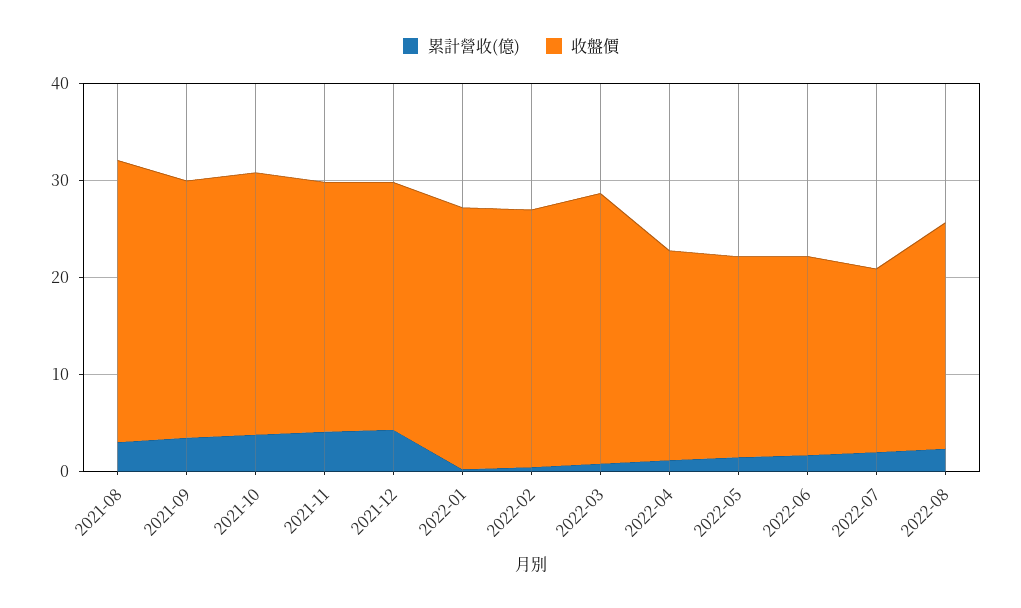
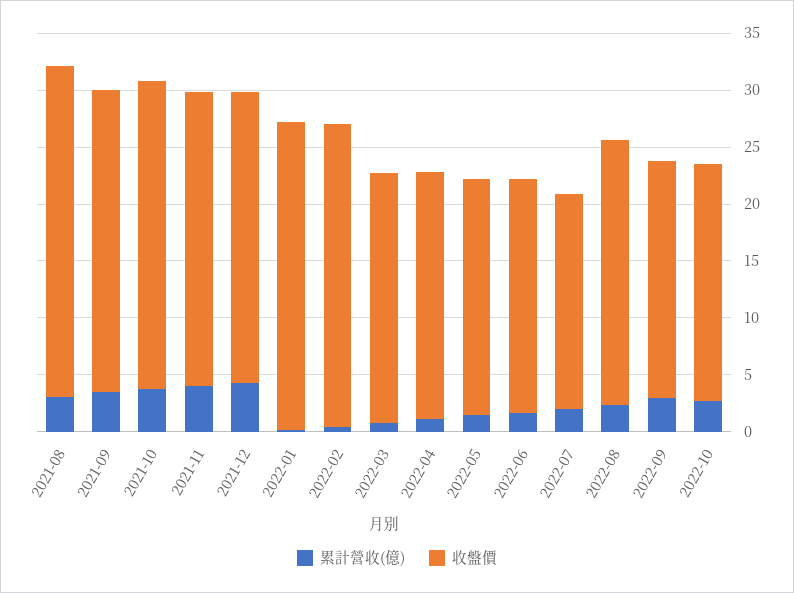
收盤價, 2022-03: 28 -> 22
累計營收(億), 2022-09: none -> 3
收盤價, 2022-09: none -> 21
累計營收(億), 2022-10: none -> 3
收盤價, 2022-10: none -> 21

